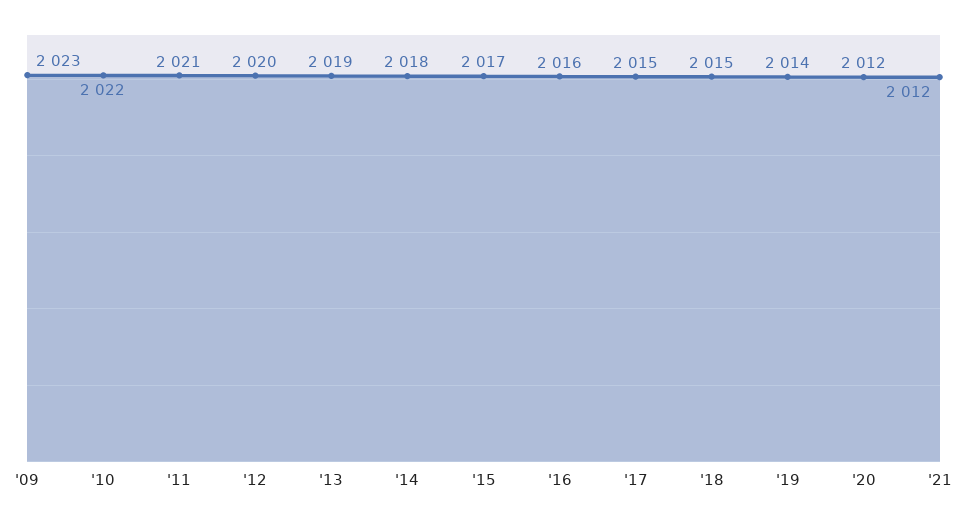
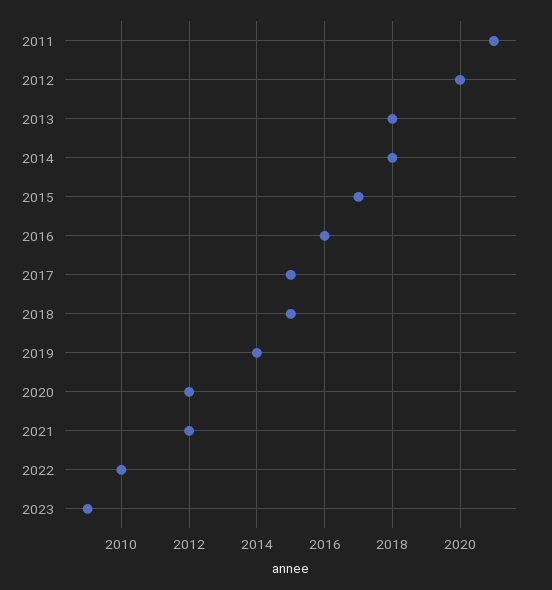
'09: 2023 -> none
'10: 2022 -> none
'13: 2019 -> 2018
2022: none -> 2010
2023: none -> 2009

